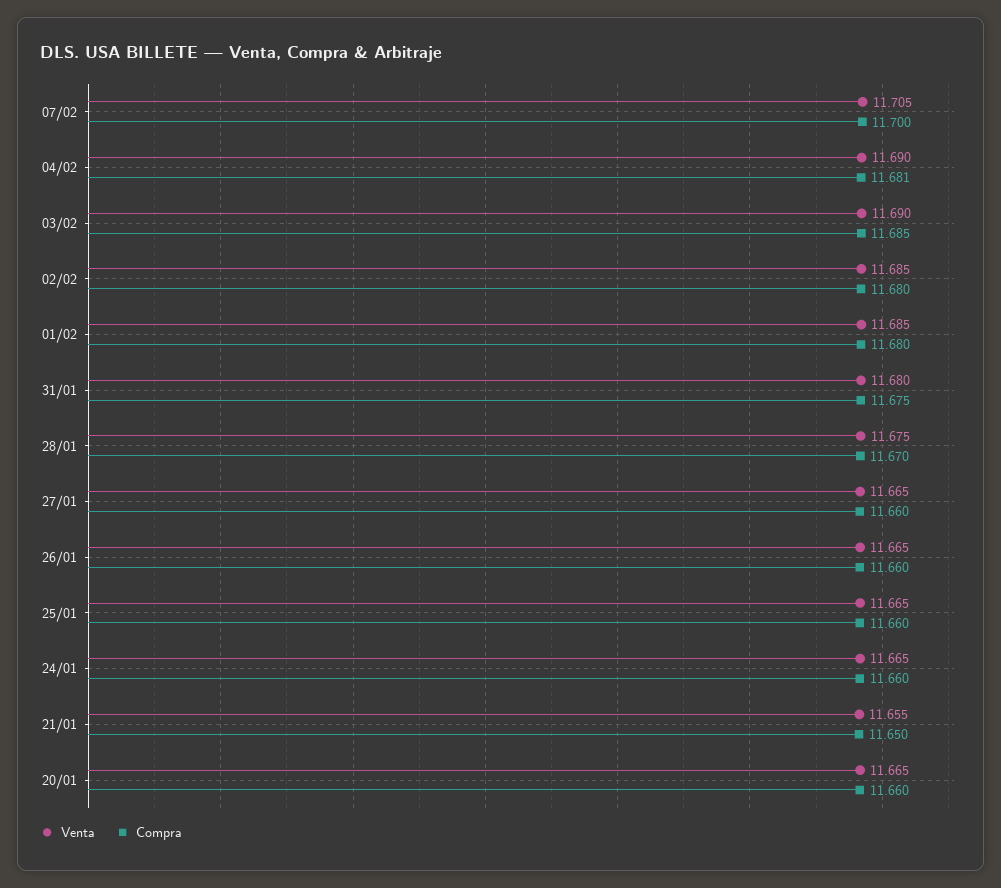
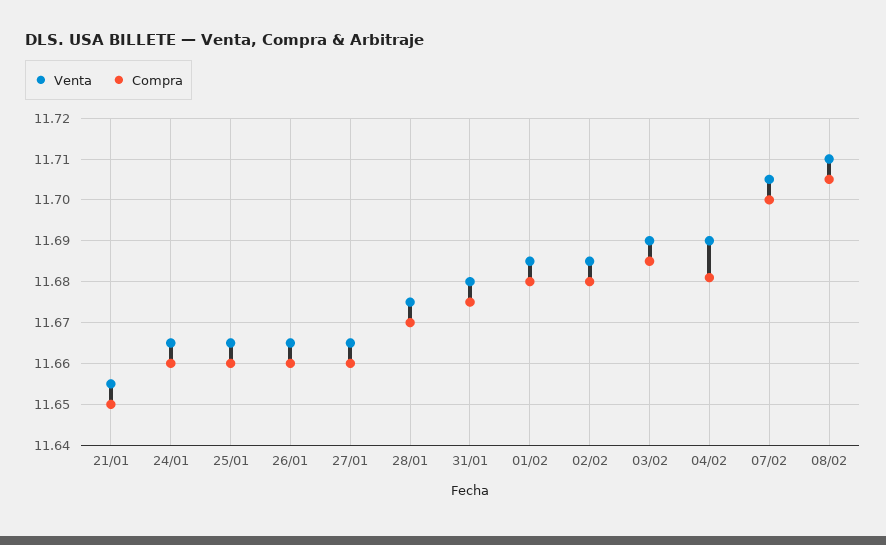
Venta, 20/01: 11.665 -> none
Compra, 20/01: 11.66 -> none
Venta, 08/02: none -> 11.71
Compra, 08/02: none -> 11.705

